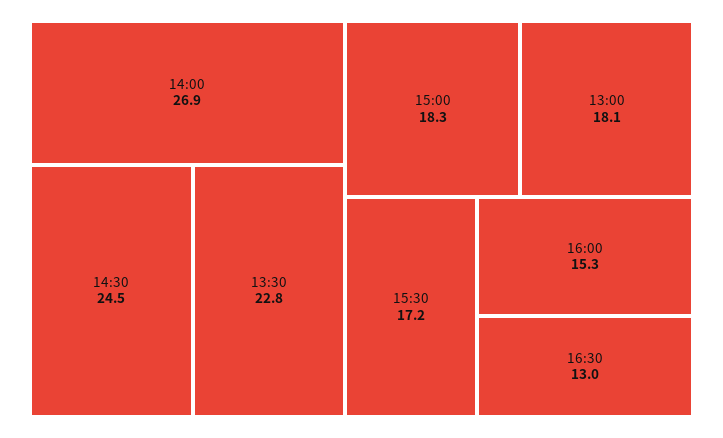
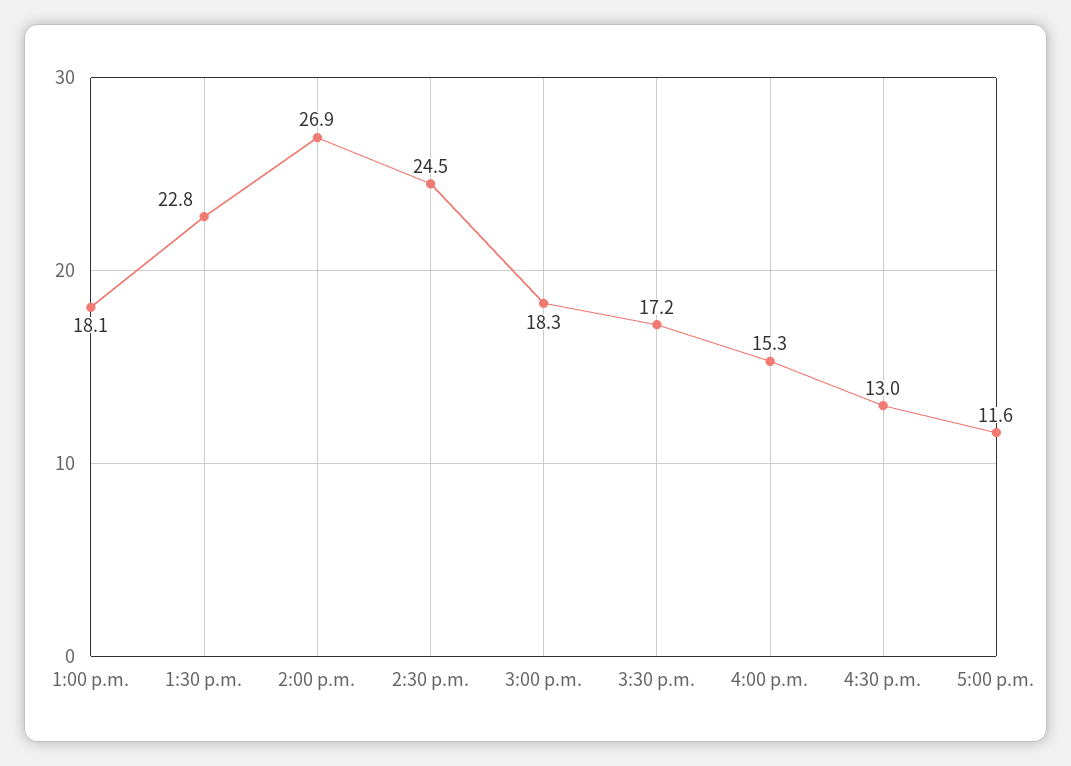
5:00 p.m.: none -> 11.6

